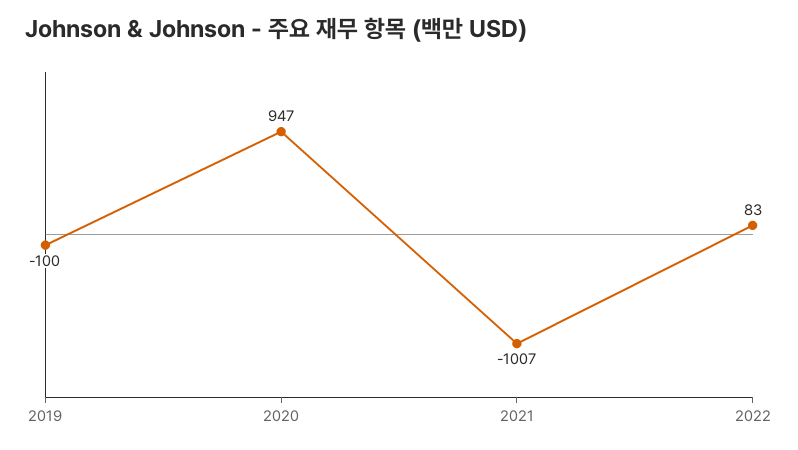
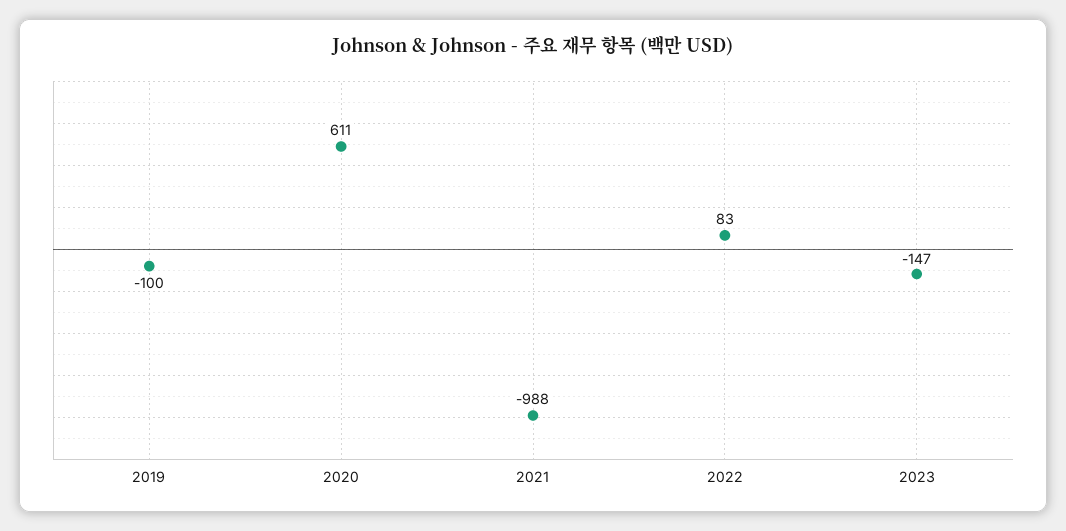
2020: 947 -> 611
2021: -1007 -> -988
2023: none -> -147

